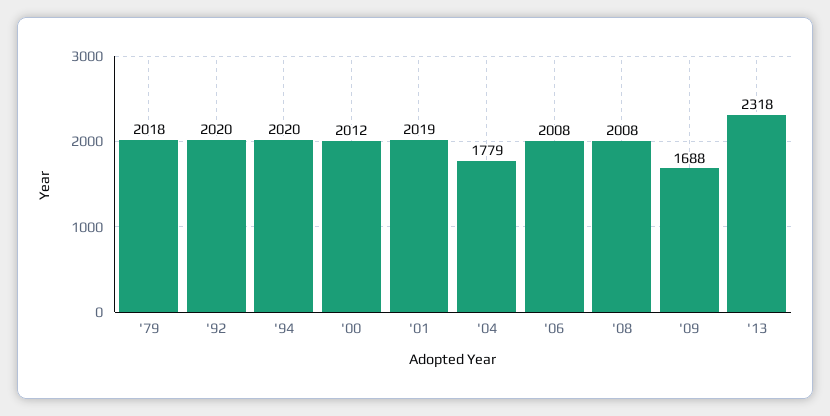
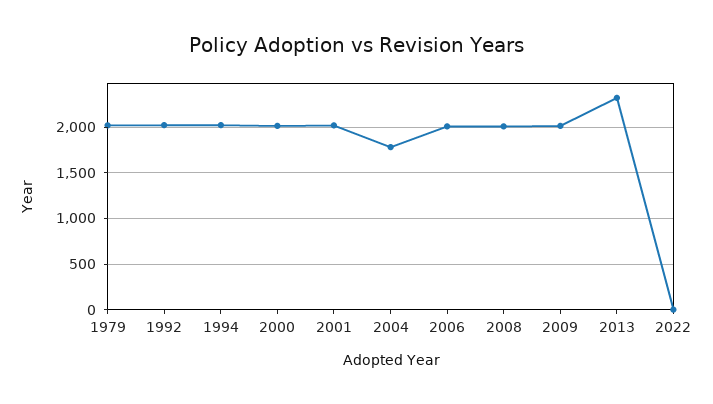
'09: 1688 -> 2000
2022: none -> 0

